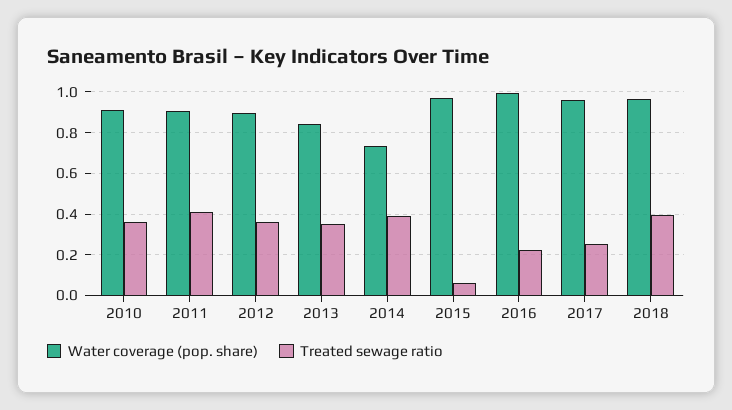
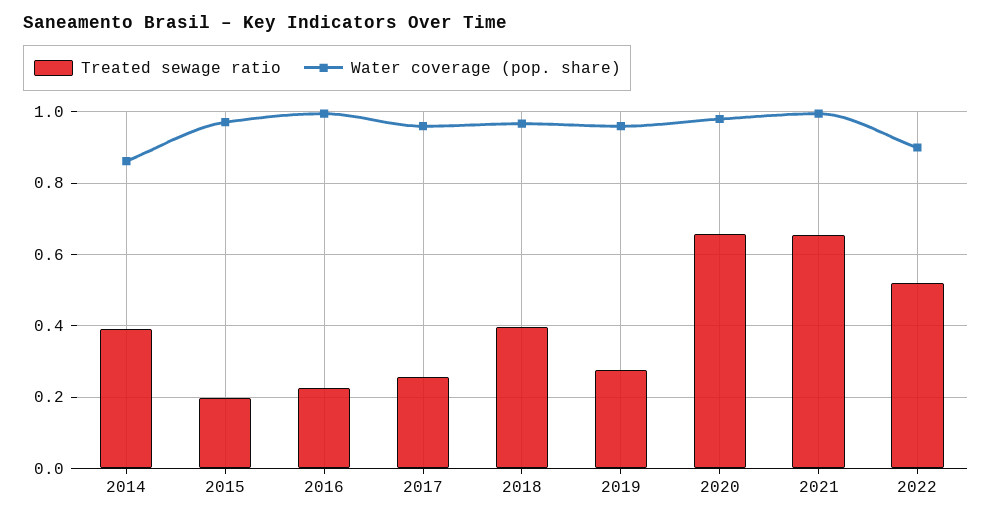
Water coverage (pop. share), 2010: 0.9 -> none
Treated sewage ratio, 2010: 0.35 -> none
Water coverage (pop. share), 2011: 0.9 -> none
Treated sewage ratio, 2011: 0.4 -> none
Water coverage (pop. share), 2012: 0.9 -> none
Treated sewage ratio, 2012: 0.35 -> none
Water coverage (pop. share), 2013: 0.85 -> none
Treated sewage ratio, 2013: 0.35 -> none
Water coverage (pop. share), 2014: 0.75 -> 0.86
Treated sewage ratio, 2015: 0.05 -> 0.2
Treated sewage ratio, 2019: none -> 0.28
Water coverage (pop. share), 2019: none -> 0.96
Treated sewage ratio, 2020: none -> 0.66
Water coverage (pop. share), 2020: none -> 0.98
Treated sewage ratio, 2021: none -> 0.66
Water coverage (pop. share), 2021: none -> 1
Treated sewage ratio, 2022: none -> 0.52
Water coverage (pop. share), 2022: none -> 0.9

